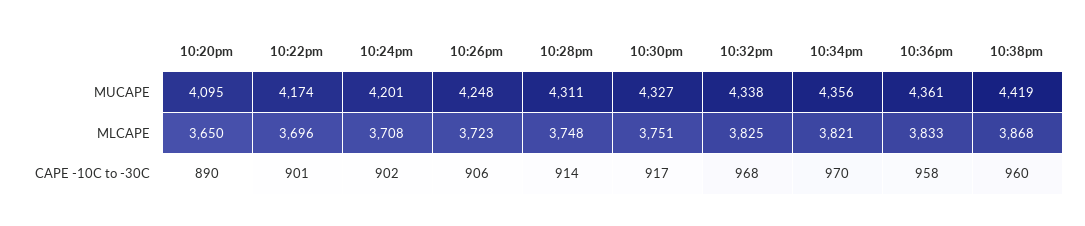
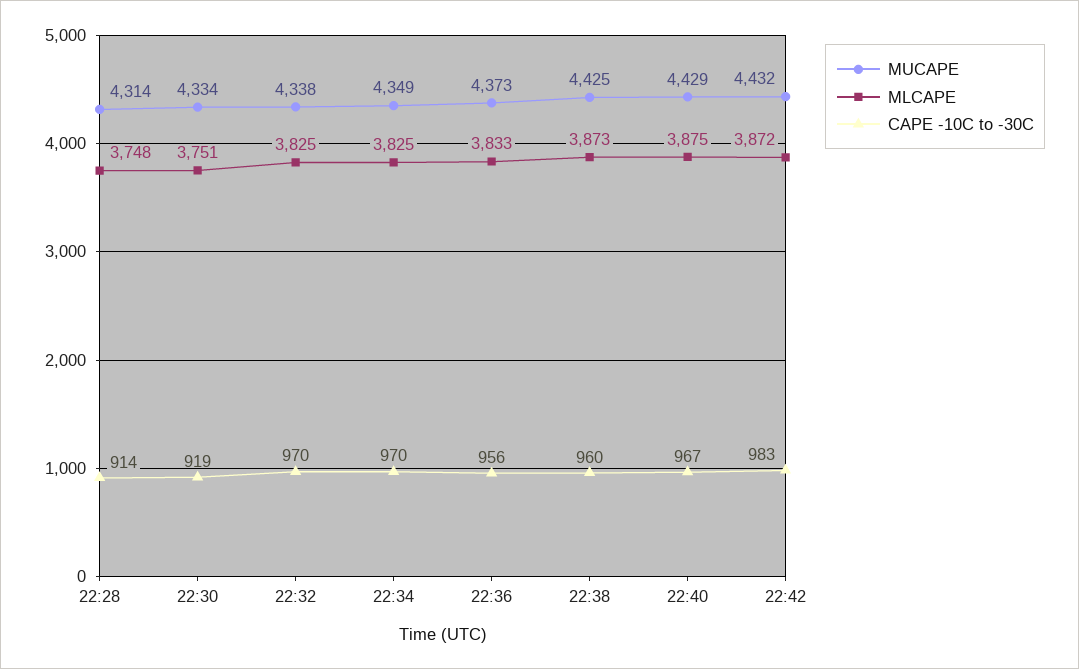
MUCAPE, 10:20pm: 4095 -> none
MUCAPE, 10:22pm: 4174 -> none
MUCAPE, 10:24pm: 4201 -> none
MUCAPE, 10:26pm: 4248 -> none
MUCAPE, 10:28pm: 4311 -> 4314
MUCAPE, 10:30pm: 4327 -> 4334
MUCAPE, 10:34pm: 4356 -> 4349
MUCAPE, 10:36pm: 4361 -> 4373
MUCAPE, 10:38pm: 4419 -> 4425
MLCAPE, 10:20pm: 3650 -> none
MLCAPE, 10:22pm: 3696 -> none
MLCAPE, 10:24pm: 3708 -> none
MLCAPE, 10:26pm: 3723 -> none
MLCAPE, 10:34pm: 3821 -> 3825
MLCAPE, 10:38pm: 3868 -> 3873
CAPE -10C to -30C, 10:20pm: 890 -> none
CAPE -10C to -30C, 10:22pm: 901 -> none
CAPE -10C to -30C, 10:24pm: 902 -> none
CAPE -10C to -30C, 10:26pm: 906 -> none
CAPE -10C to -30C, 10:30pm: 917 -> 919
CAPE -10C to -30C, 10:32pm: 968 -> 970
CAPE -10C to -30C, 10:36pm: 958 -> 956
MUCAPE, 22:40: none -> 4429
MLCAPE, 22:40: none -> 3875
CAPE -10C to -30C, 22:40: none -> 967
MUCAPE, 22:42: none -> 4432
MLCAPE, 22:42: none -> 3872
CAPE -10C to -30C, 22:42: none -> 983

